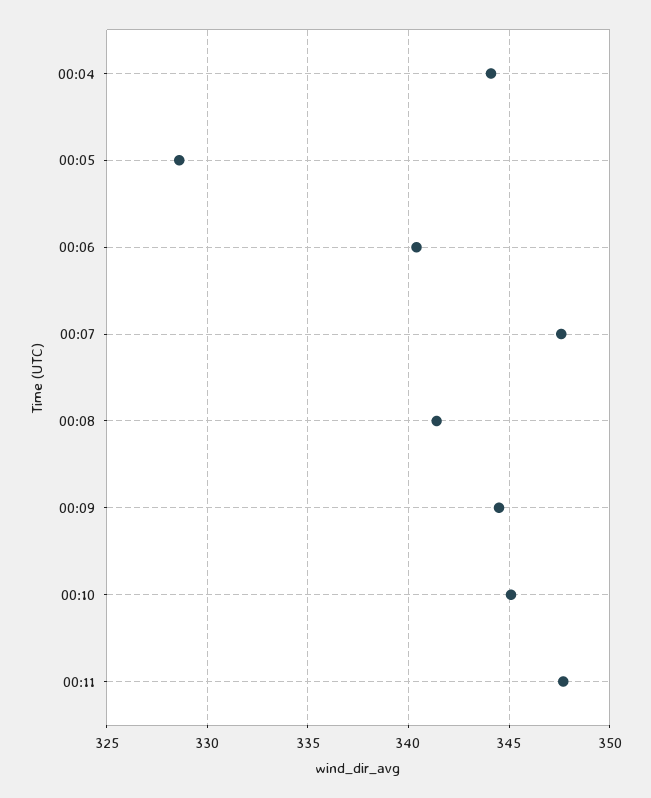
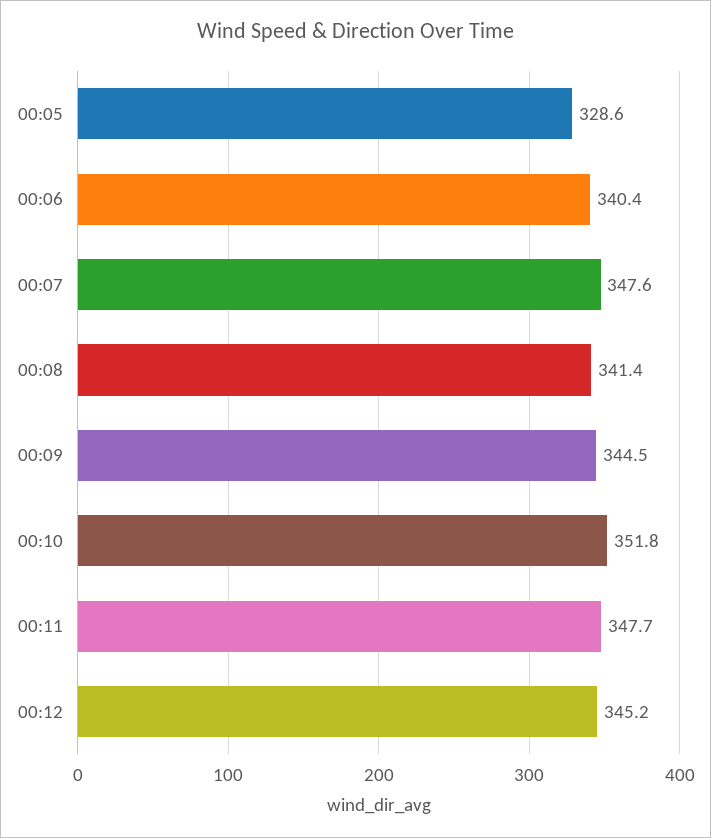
00:04: 344 -> none
00:10: 345 -> 351.8
00:12: none -> 345.2

